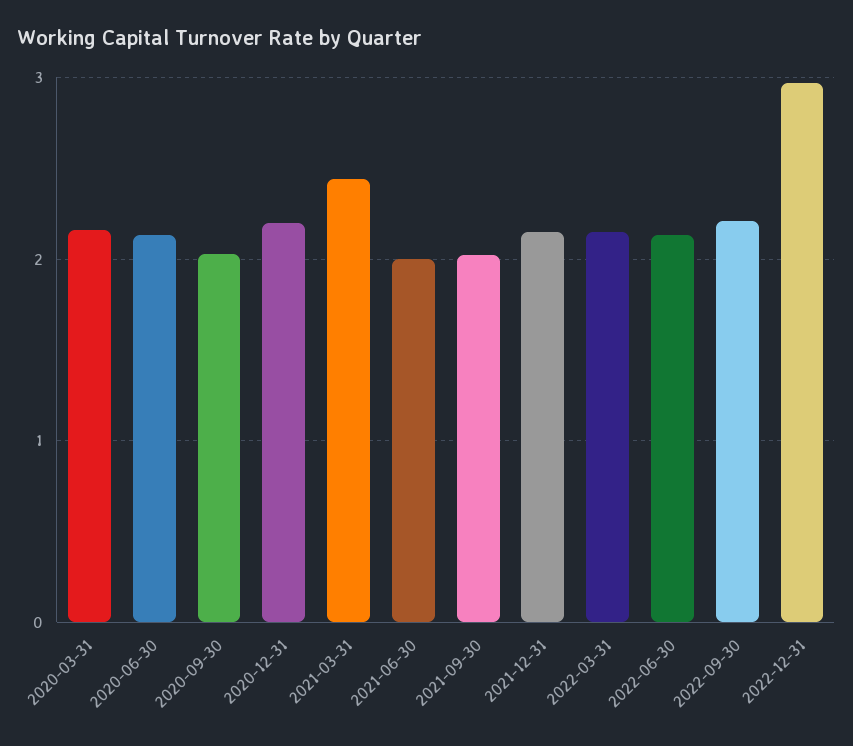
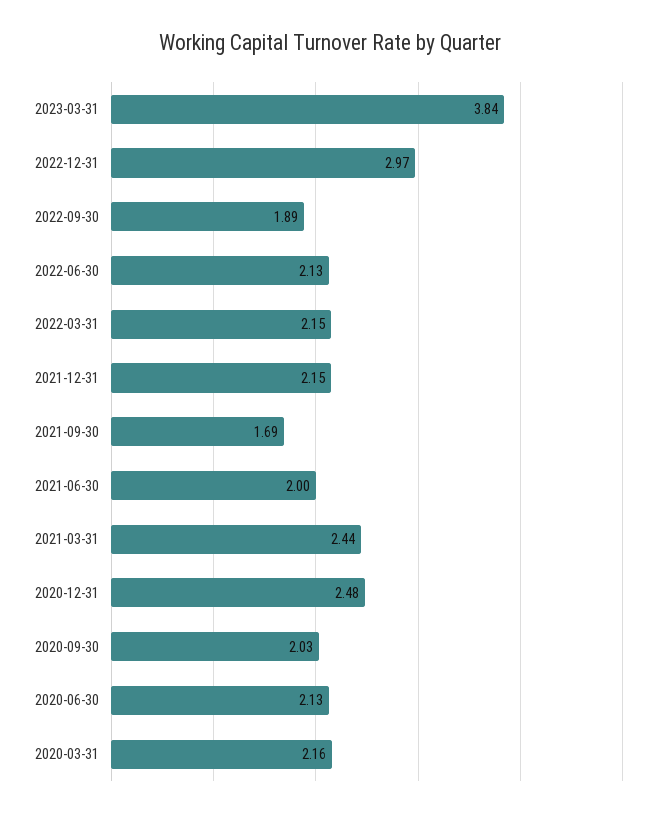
2020-12-31: 2.2 -> 2.48
2021-09-30: 2 -> 1.69
2022-09-30: 2.2 -> 1.89
2023-03-31: none -> 3.84

